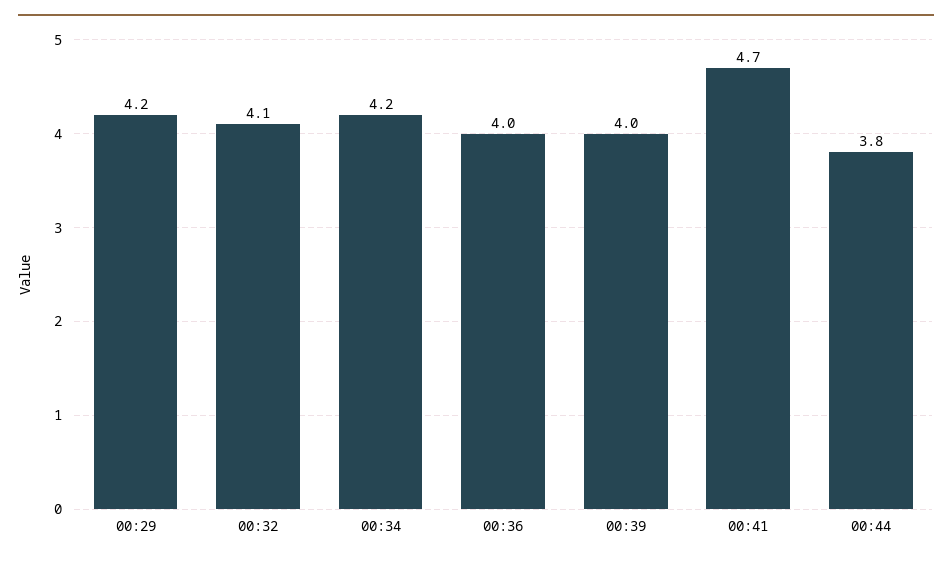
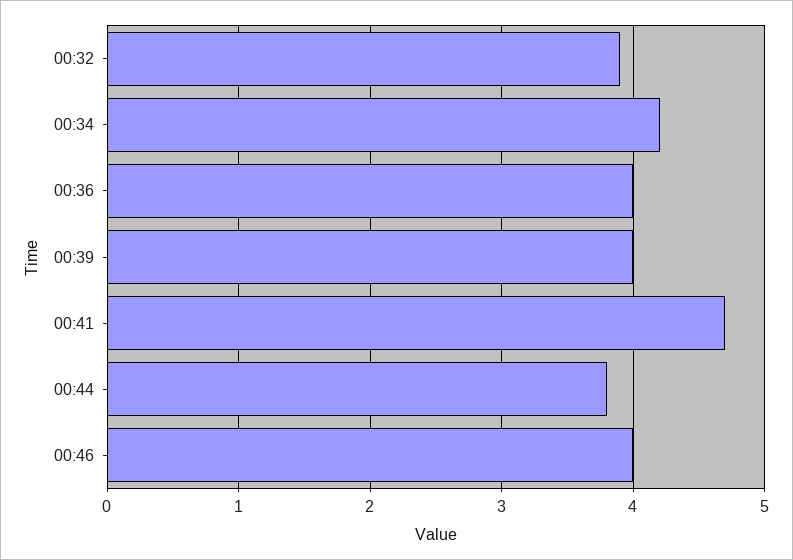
00:29: 4.2 -> none
00:32: 4.1 -> 3.9
00:46: none -> 4

